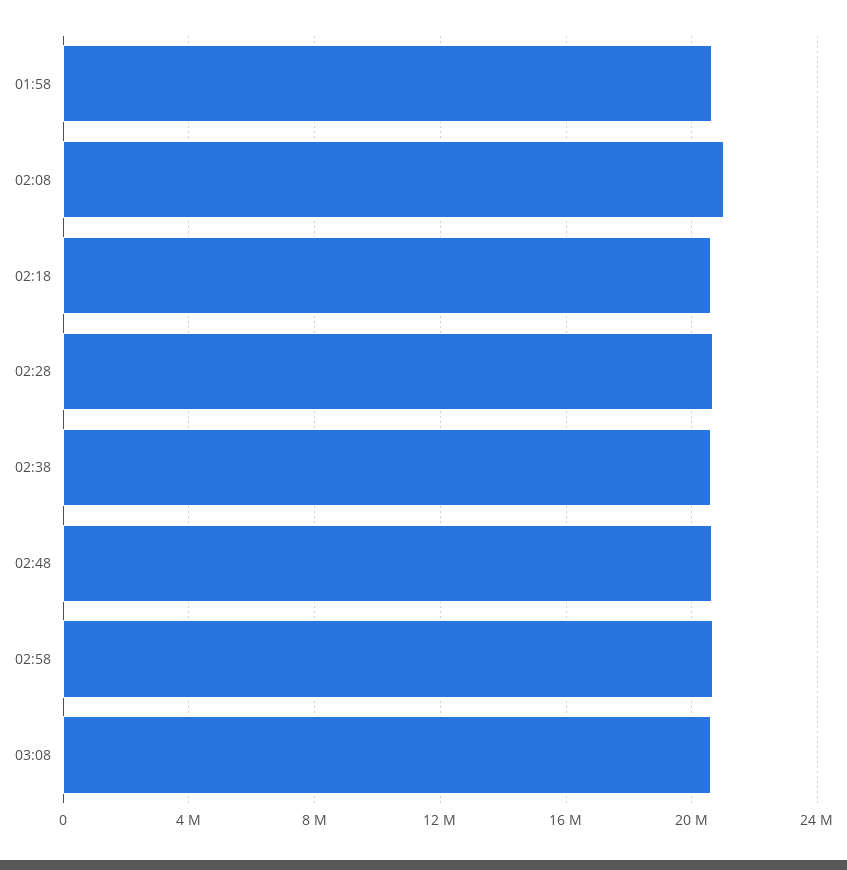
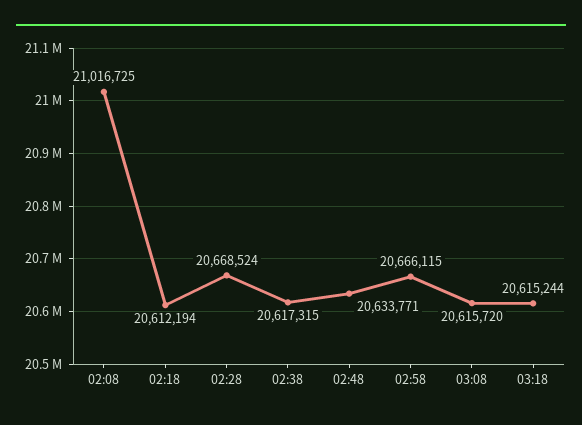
01:58: 20500000 -> none
03:18: none -> 20615244

